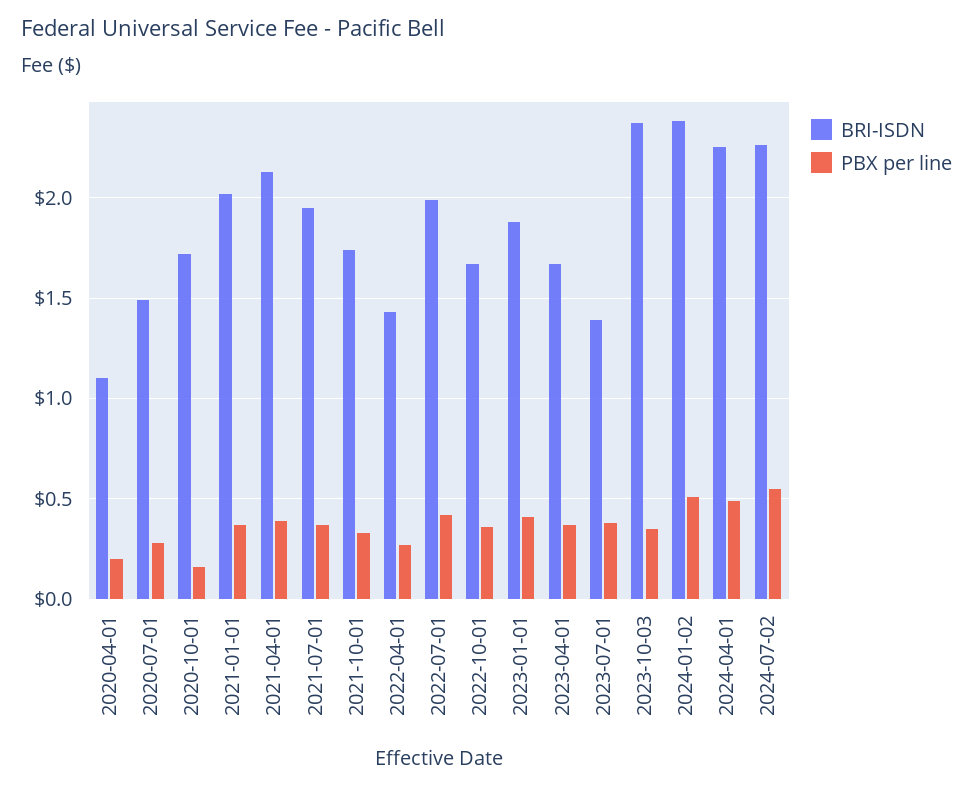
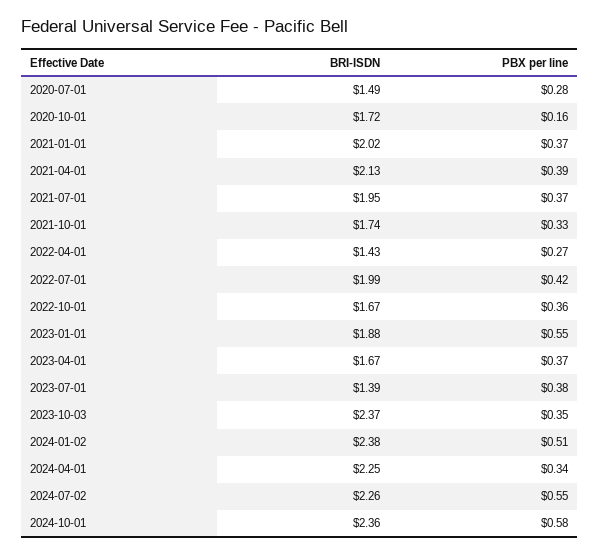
BRI-ISDN, 2020-04-01: 1.1 -> none
PBX per line, 2020-04-01: 0.2 -> none
PBX per line, 2023-01-01: 0.4 -> 0.55
PBX per line, 2024-04-01: 0.5 -> 0.34
BRI-ISDN, 2024-10-01: none -> 2.36
PBX per line, 2024-10-01: none -> 0.58

